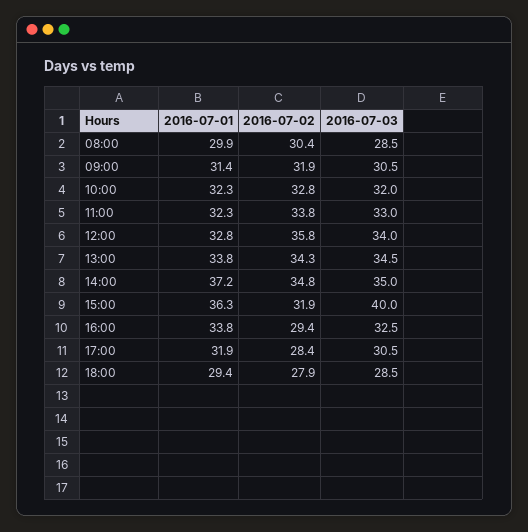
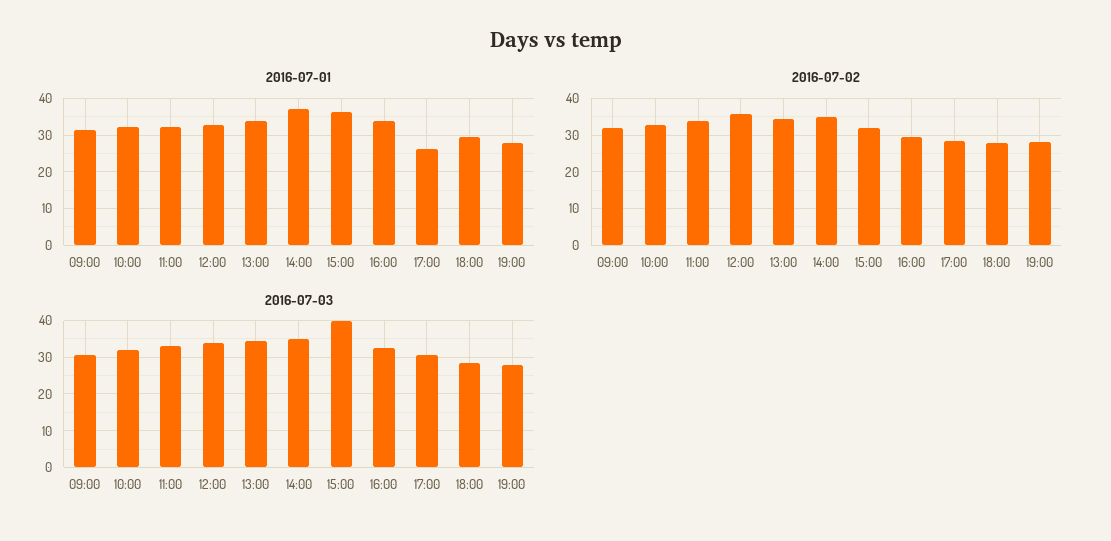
2016-07-01, 08:00: 29.9 -> none
2016-07-02, 08:00: 30.4 -> none
2016-07-03, 08:00: 28.5 -> none
2016-07-01, 17:00: 31.9 -> 26
2016-07-01, 19:00: none -> 28
2016-07-02, 19:00: none -> 28
2016-07-03, 19:00: none -> 28

